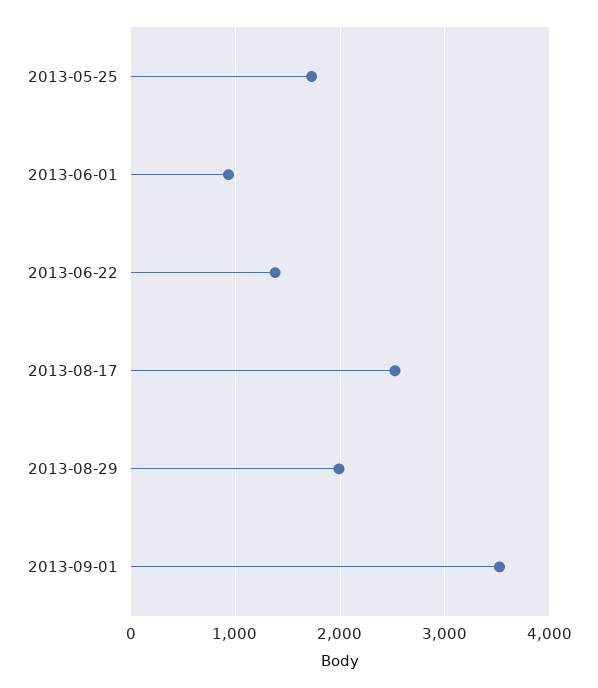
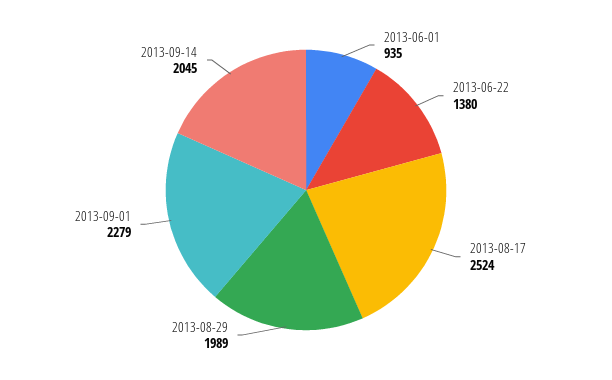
2013-05-25: 1700 -> none
2013-09-01: 3500 -> 2279
2013-09-14: none -> 2045

